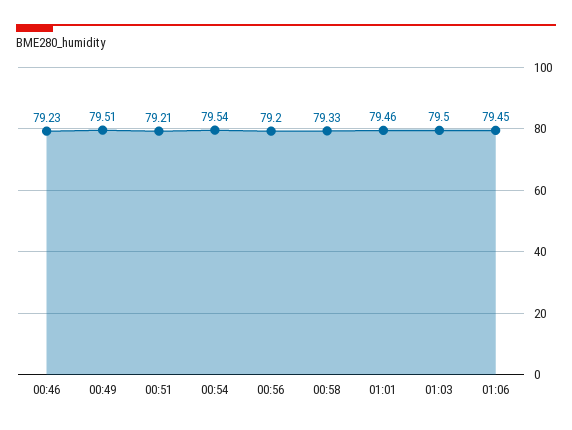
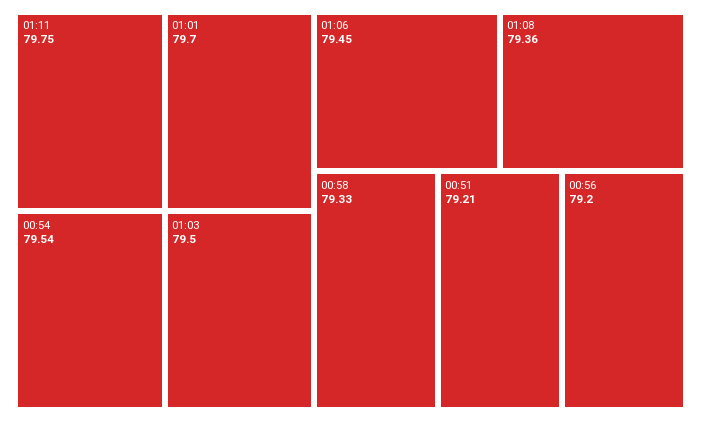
00:46: 79.23 -> none
00:49: 79.51 -> none
01:01: 79.46 -> 79.7
01:11: none -> 79.75
01:08: none -> 79.36

